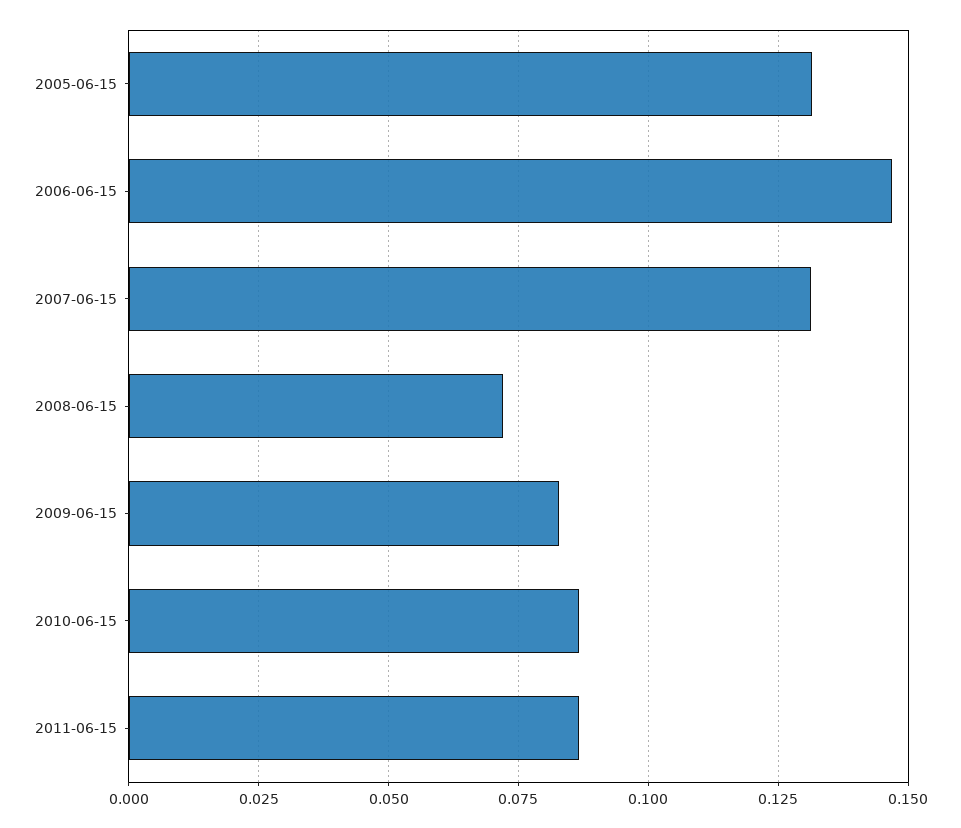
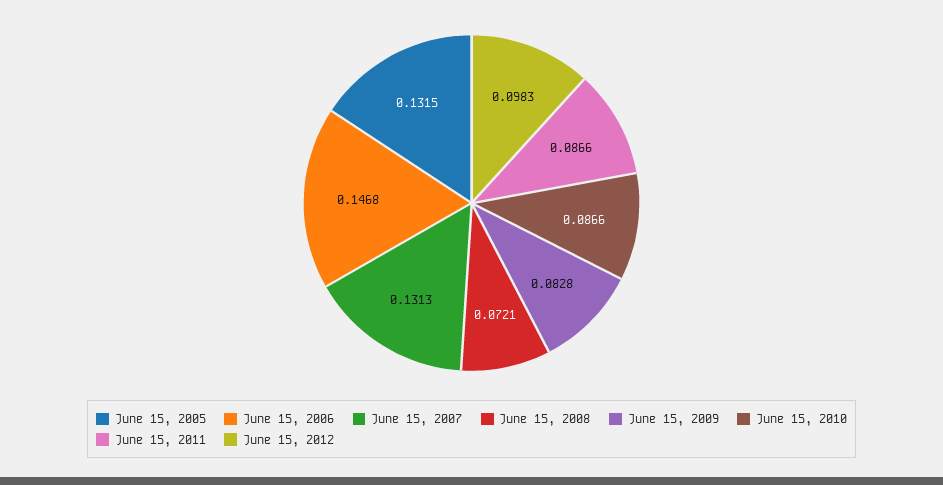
June 15, 2012: none -> 0.0983

